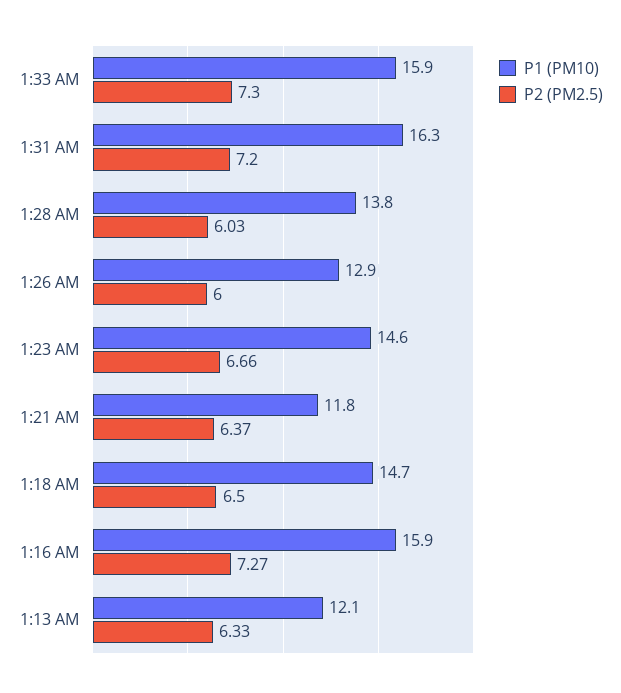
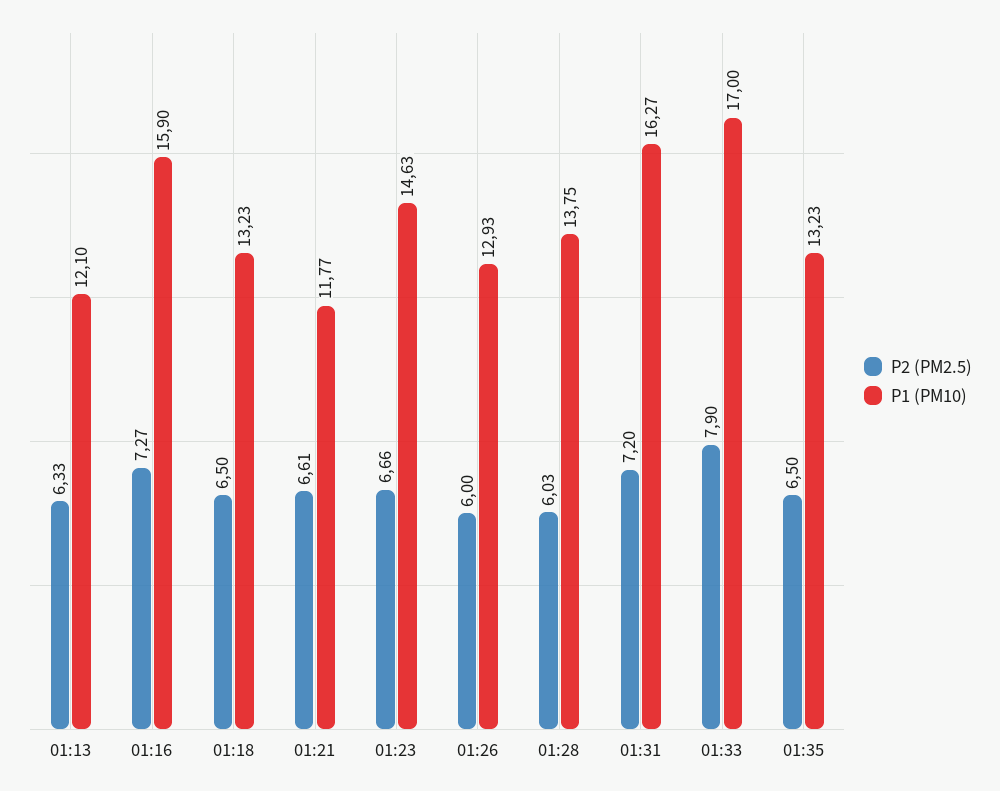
P1 (PM10), 1:33 AM: 15.9 -> 17
P2 (PM2.5), 1:33 AM: 7.3 -> 7.9
P2 (PM2.5), 1:21 AM: 6.37 -> 6.61
P1 (PM10), 1:18 AM: 14.7 -> 13.23
P2 (PM2.5), 01:35: none -> 6.5
P1 (PM10), 01:35: none -> 13.23

